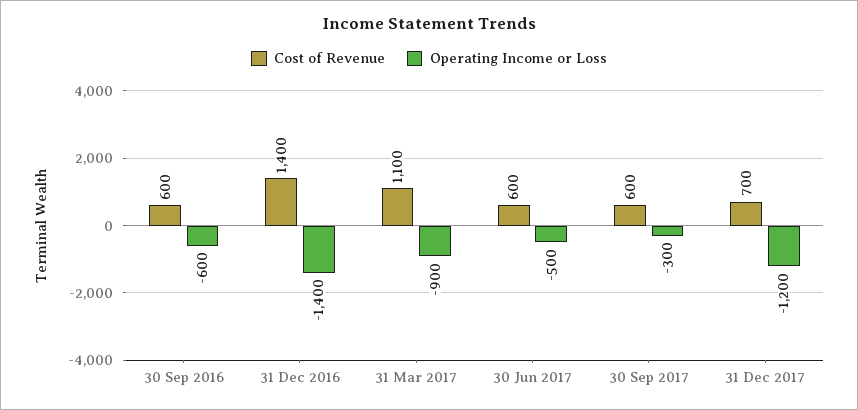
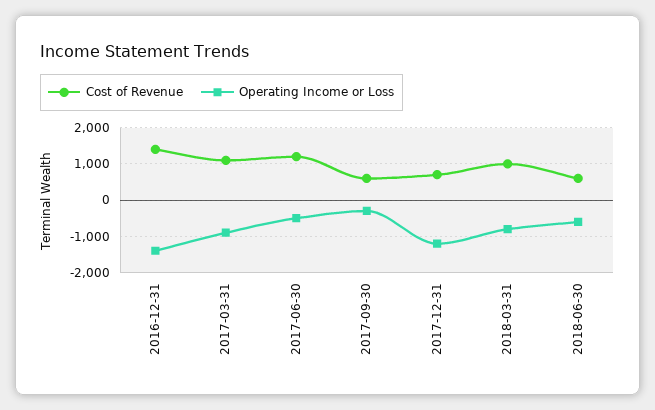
Cost of Revenue, 30 Sep 2016: 600 -> none
Operating Income or Loss, 30 Sep 2016: -600 -> none
Cost of Revenue, 30 Jun 2017: 600 -> 1200
Cost of Revenue, 2018-03-31: none -> 1000
Operating Income or Loss, 2018-03-31: none -> -800
Cost of Revenue, 2018-06-30: none -> 600
Operating Income or Loss, 2018-06-30: none -> -600

